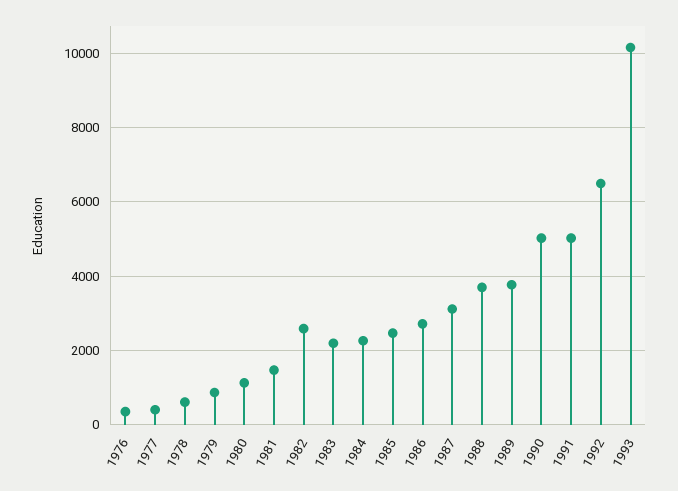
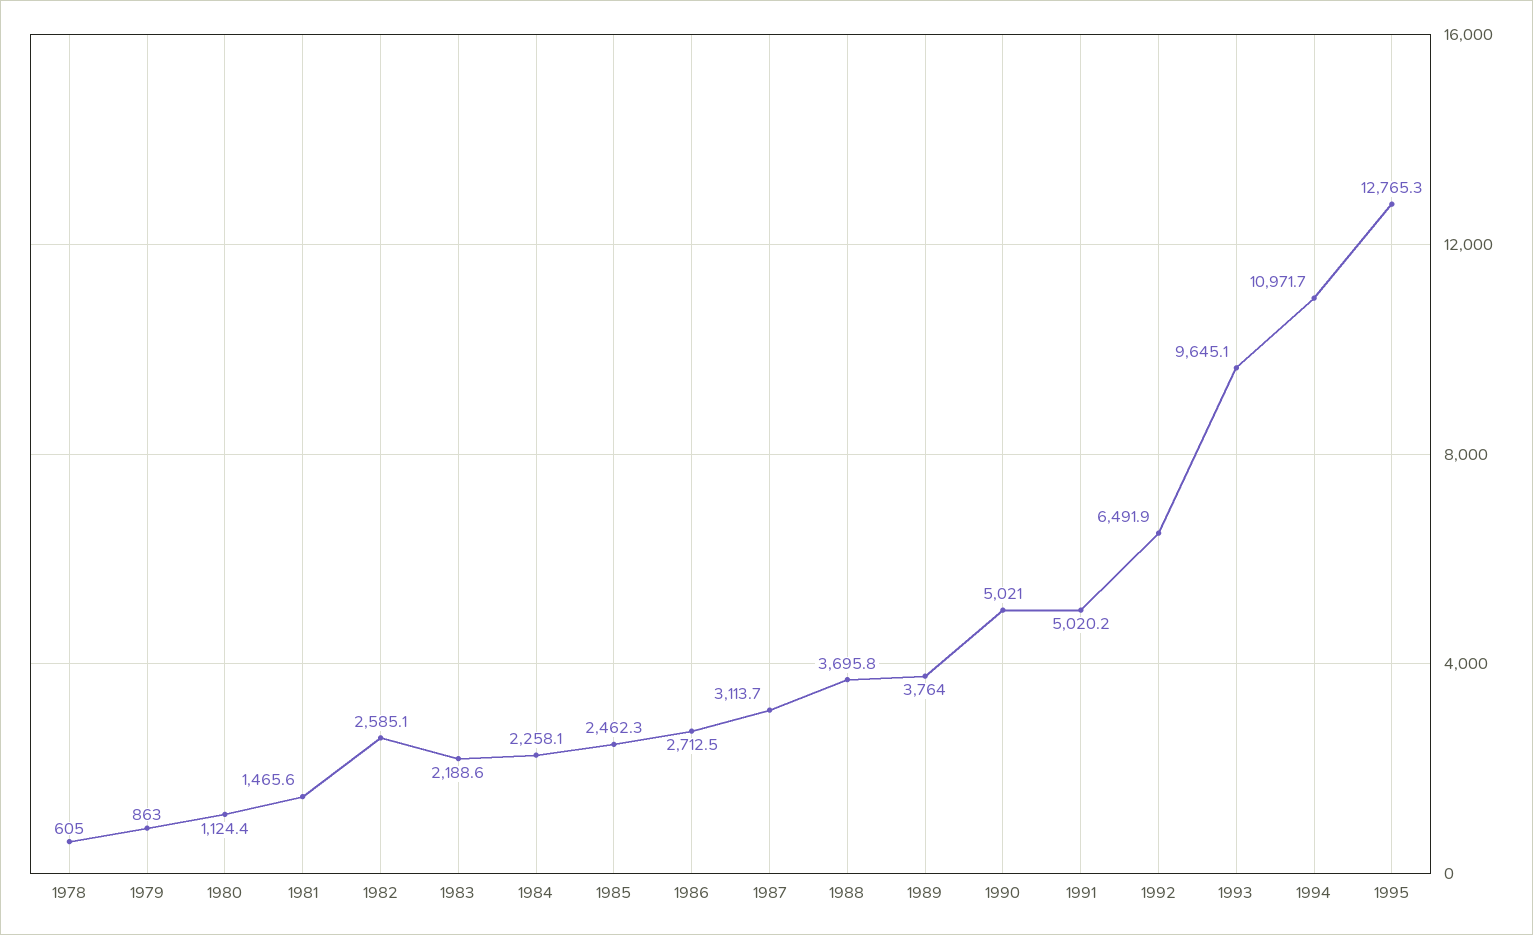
1976: 400 -> none
1977: 400 -> none
1993: 10200 -> 9645.1
1994: none -> 10971.7
1995: none -> 12765.3

